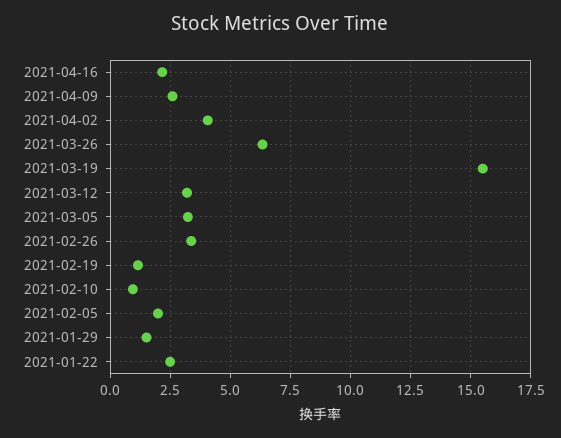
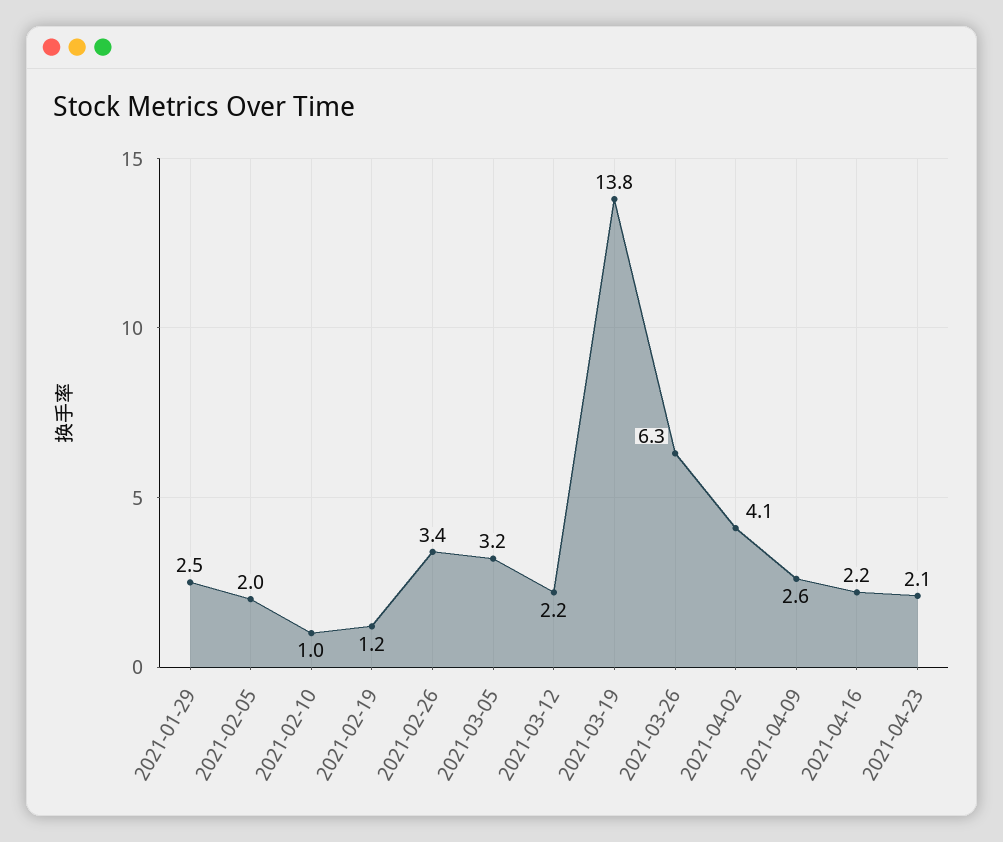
2021-03-19: 15.5 -> 13.8
2021-03-12: 3.25 -> 2.2
2021-01-29: 1.5 -> 2.5
2021-01-22: 2.5 -> none
2021-04-23: none -> 2.1

